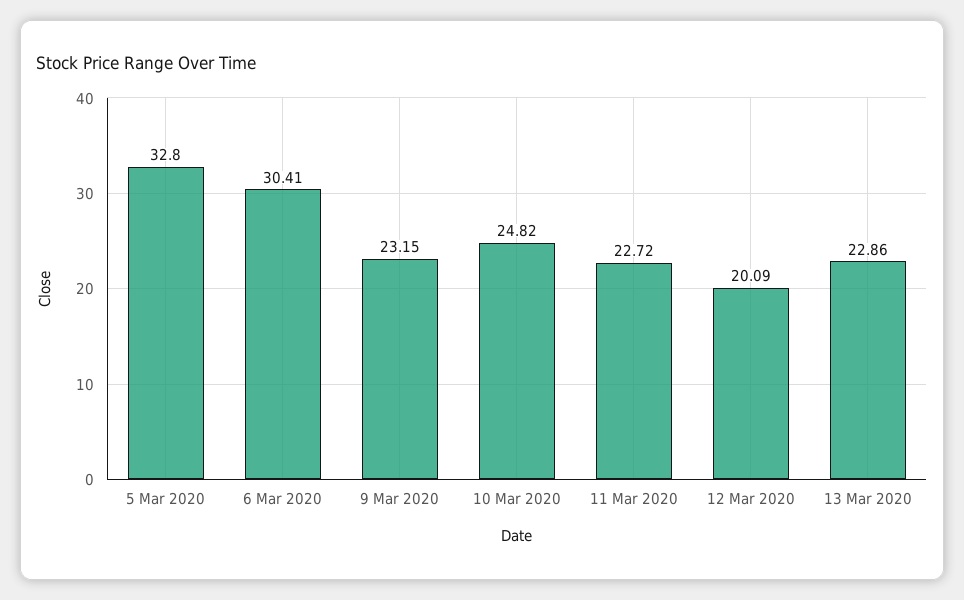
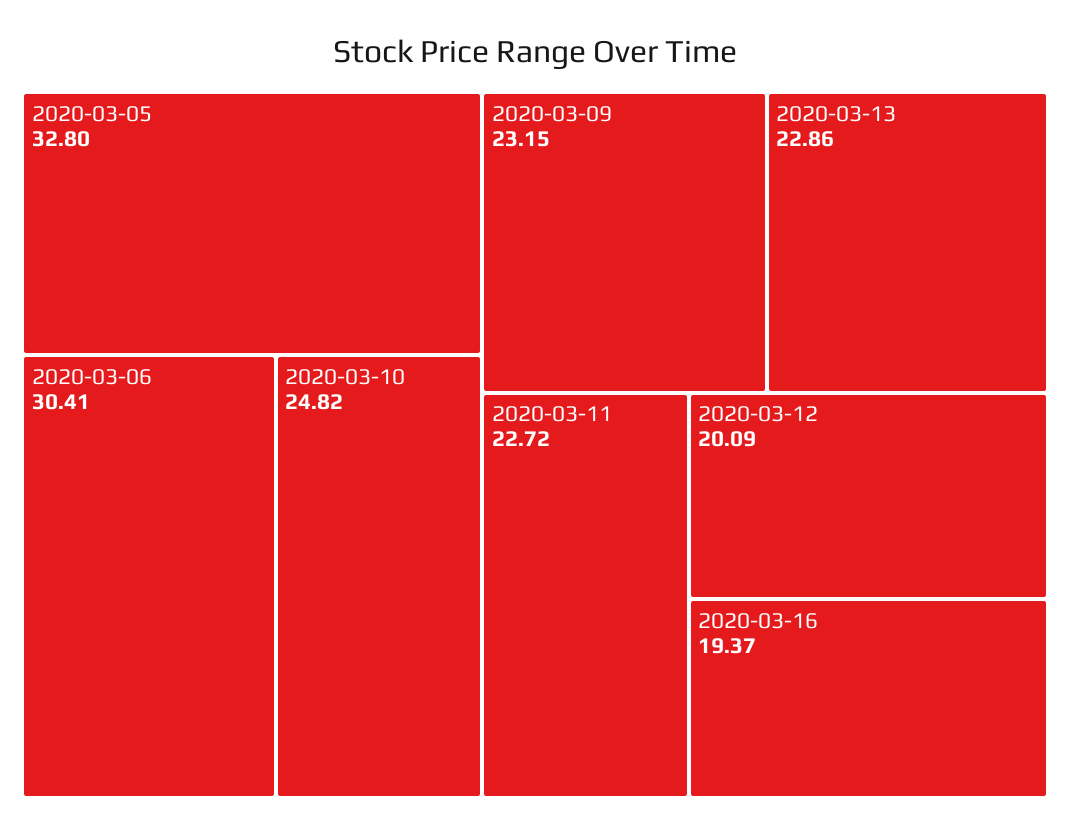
2020-03-16: none -> 19.37

